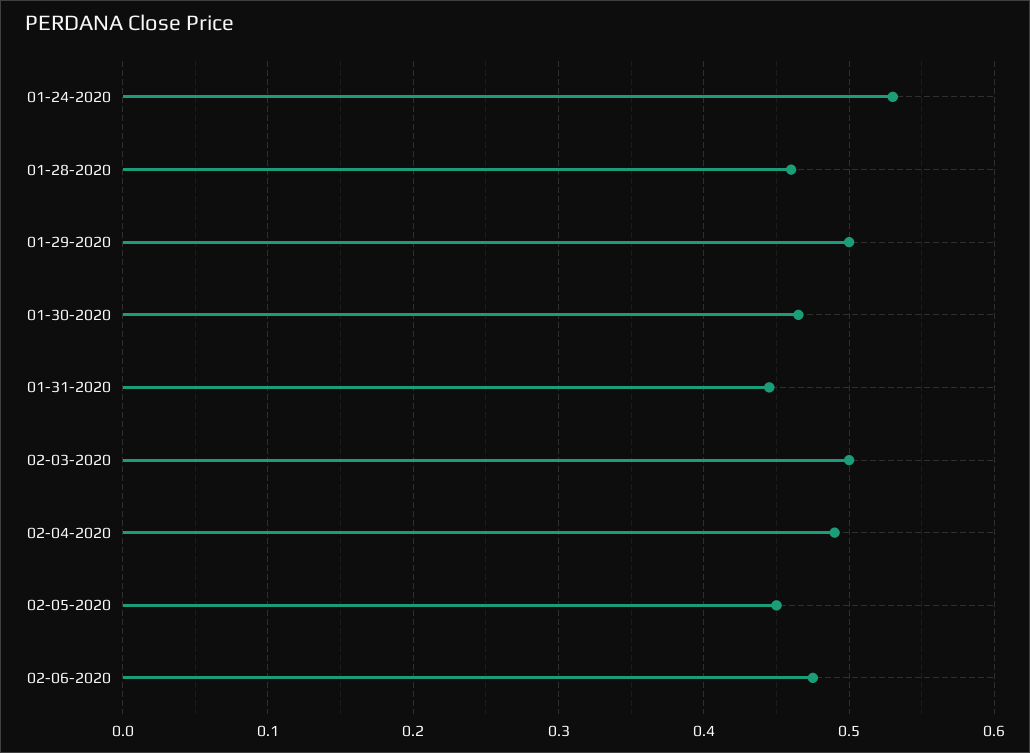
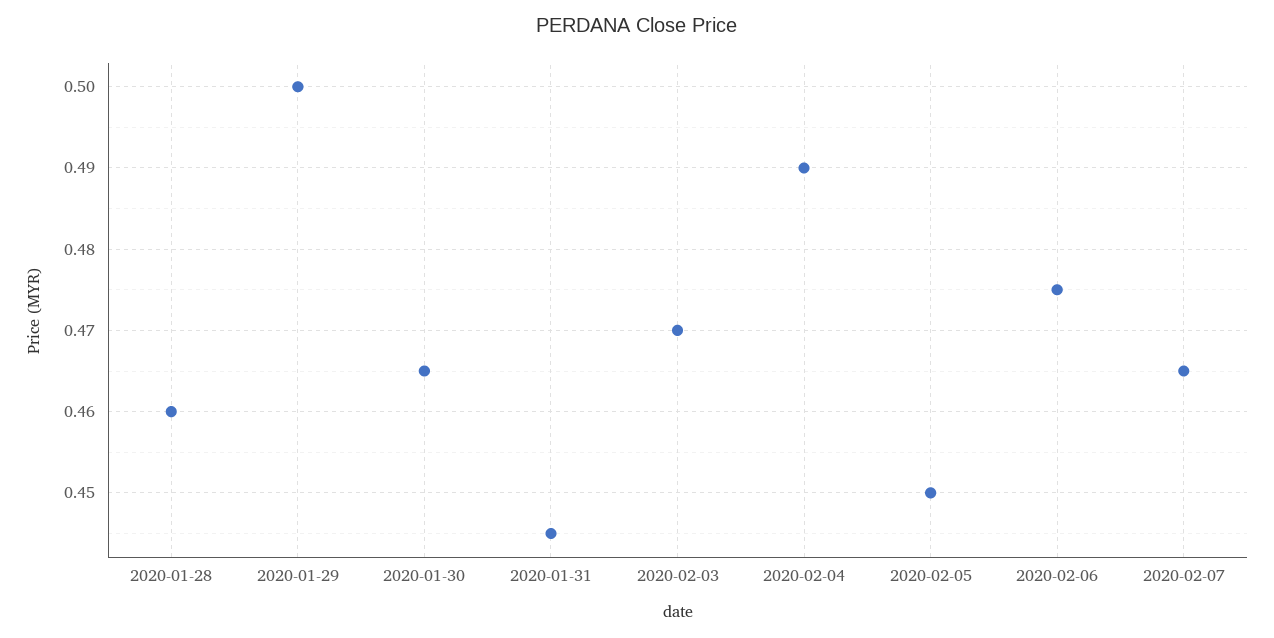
01-24-2020: 0.53 -> none
02-03-2020: 0.5 -> 0.47
2020-02-07: none -> 0.465

